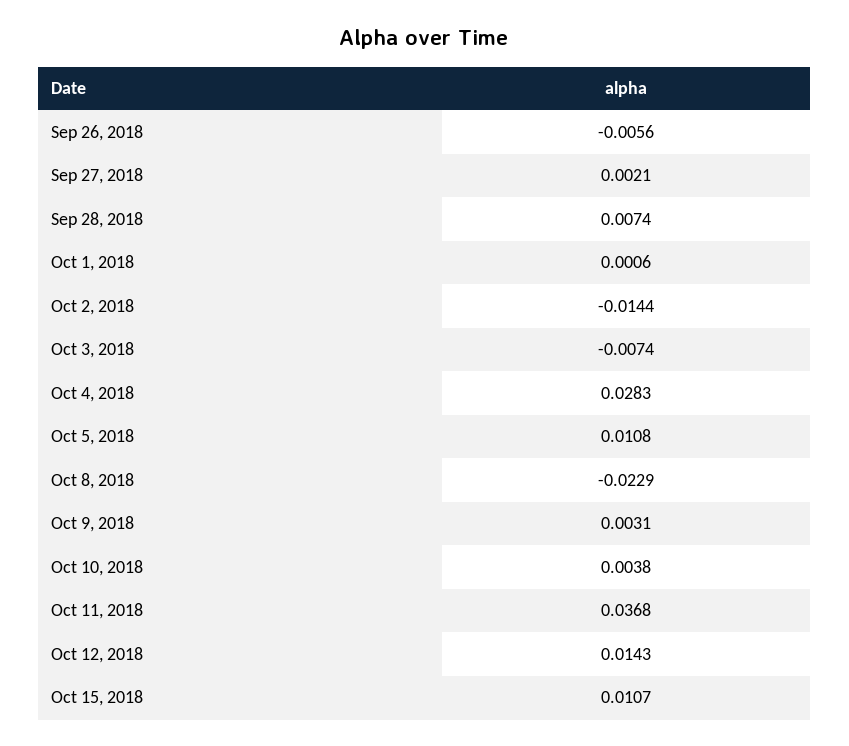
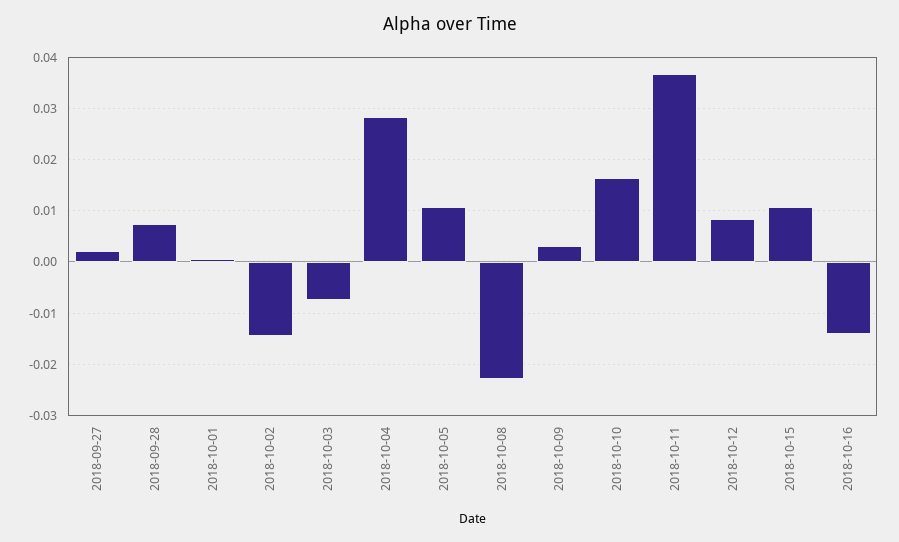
Sep 26, 2018: -0.0056 -> none
Oct 10, 2018: 0.0038 -> 0.016
Oct 12, 2018: 0.0143 -> 0.008
2018-10-16: none -> -0.014

